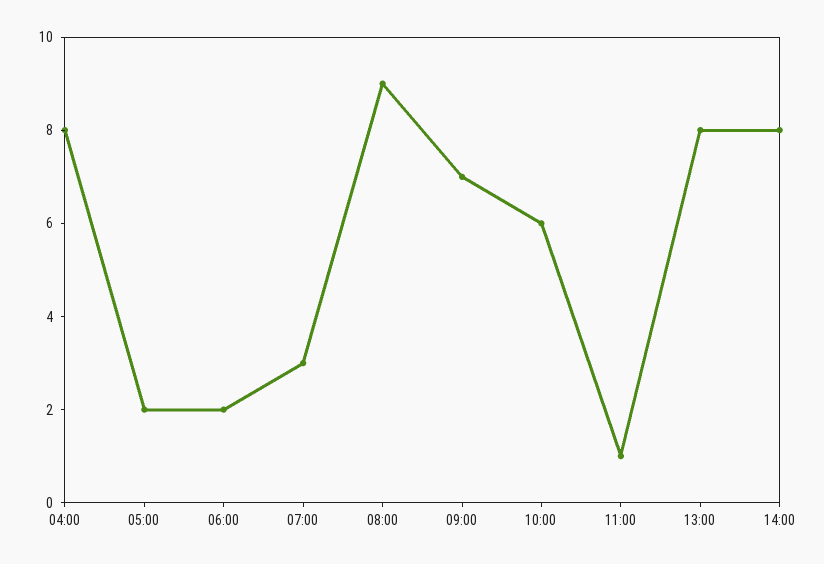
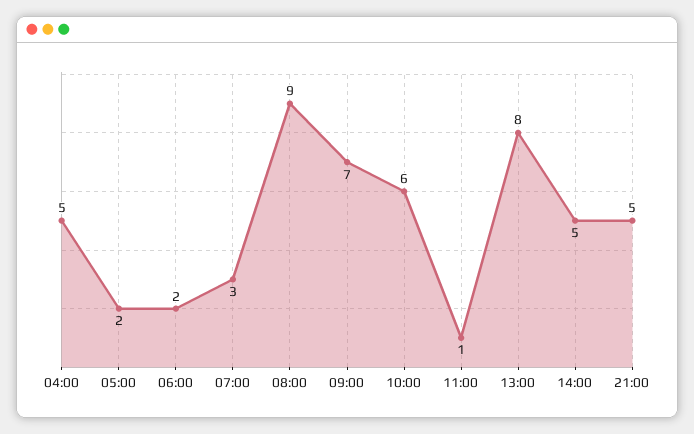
04:00: 8 -> 5
14:00: 8 -> 5
21:00: none -> 5

